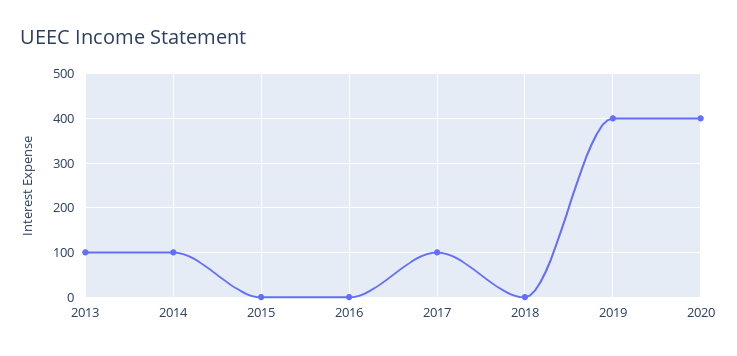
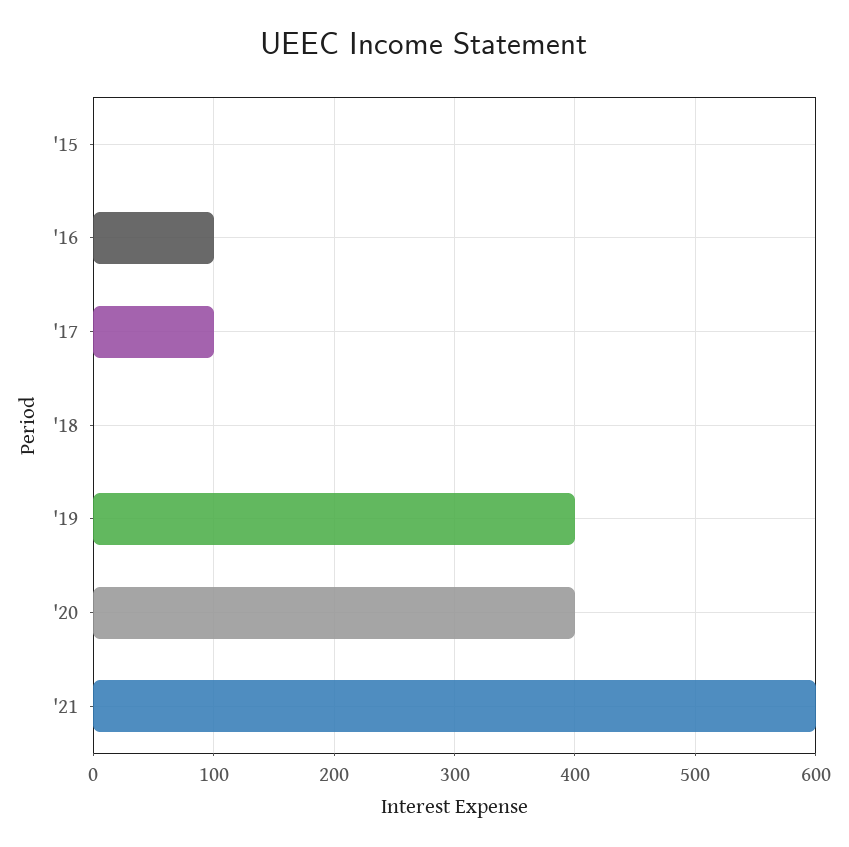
2013: 100 -> none
2014: 100 -> none
2016: 0 -> 100
'21: none -> 600

